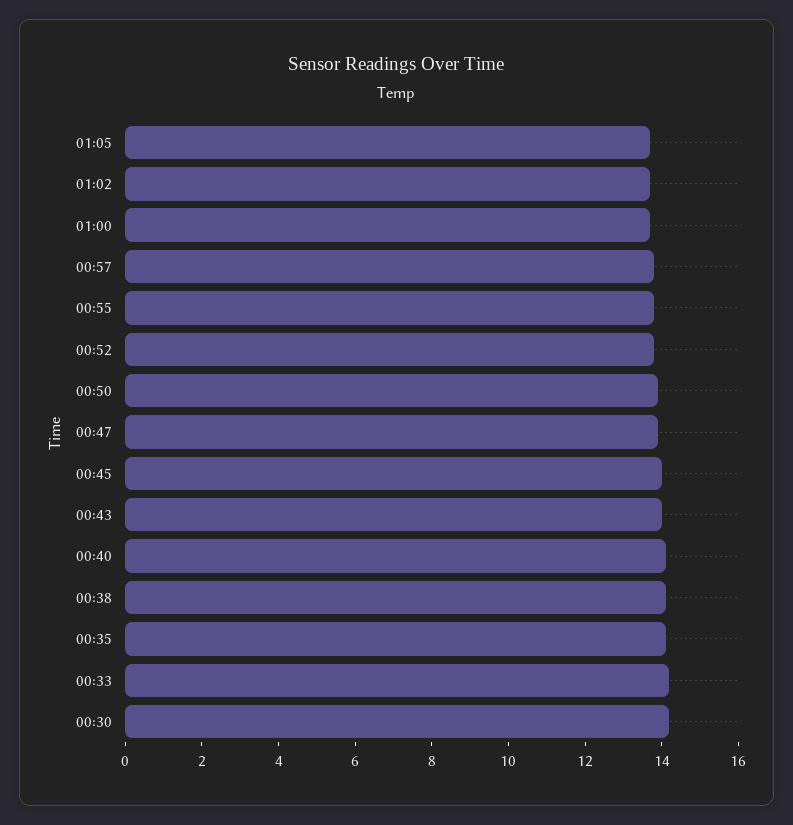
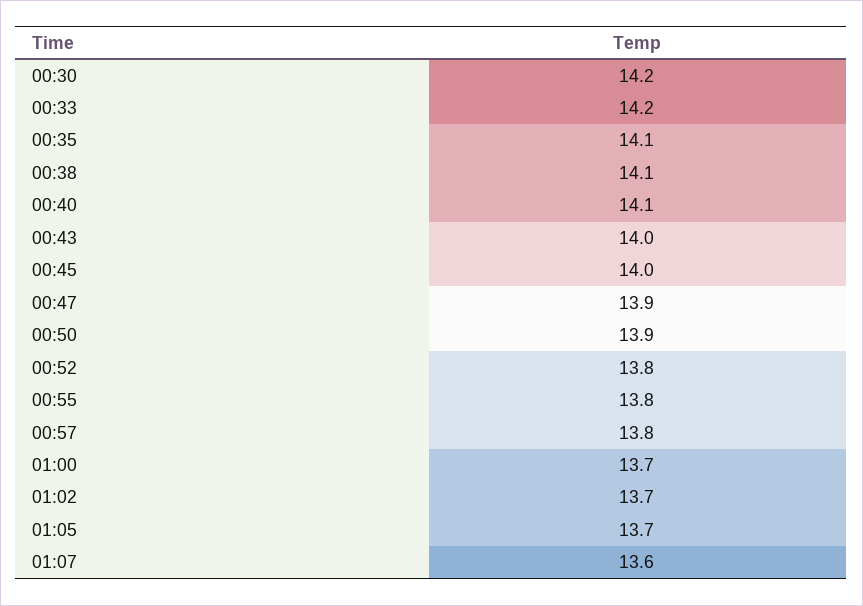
01:07: none -> 13.6

